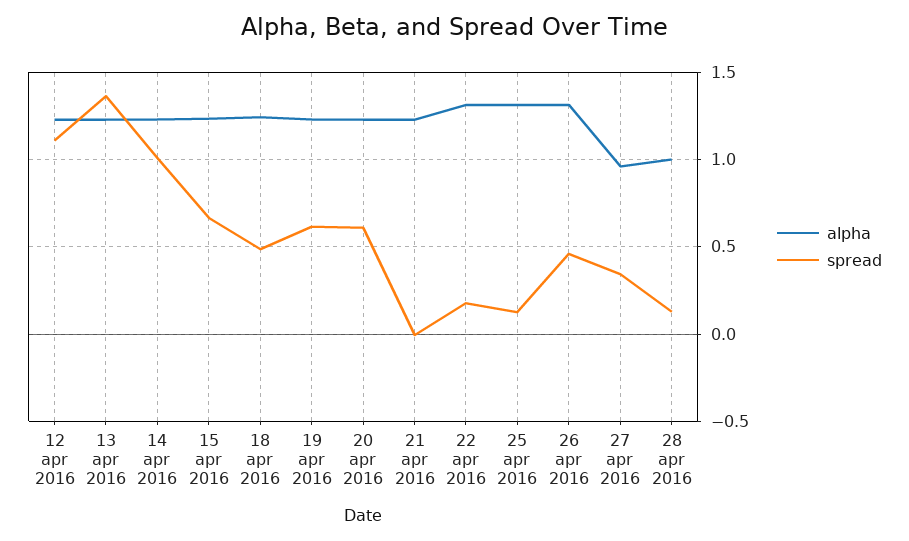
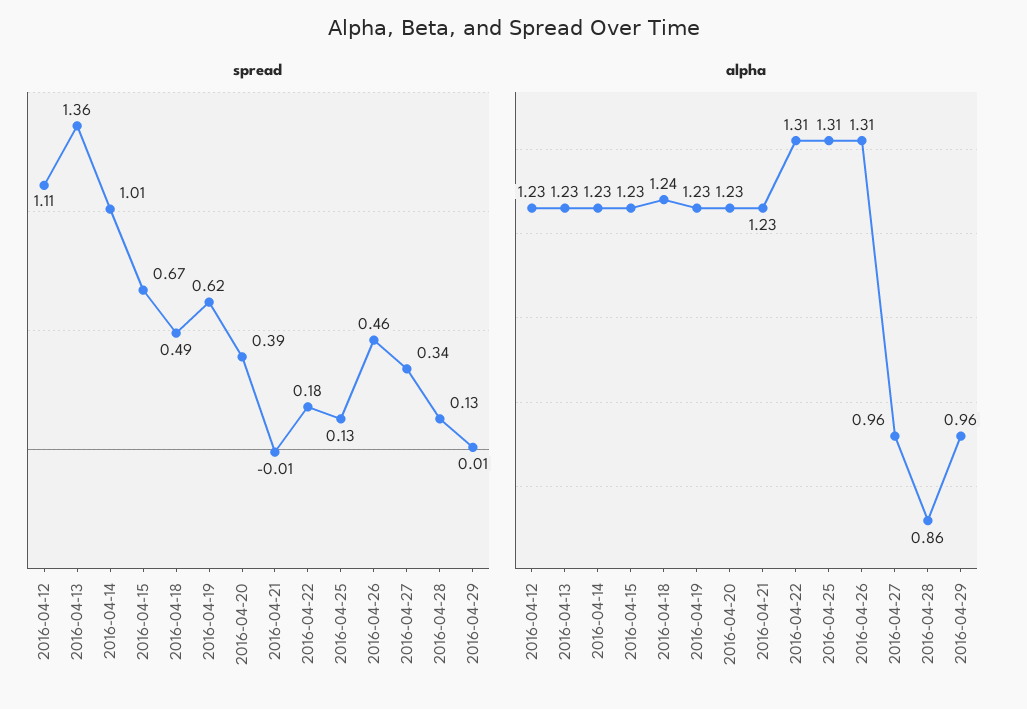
spread, 20 apr 2016: 0.6 -> 0.39
alpha, 28 apr 2016: 1 -> 0.86
spread, 2016-04-29: none -> 0.01
alpha, 2016-04-29: none -> 0.96

